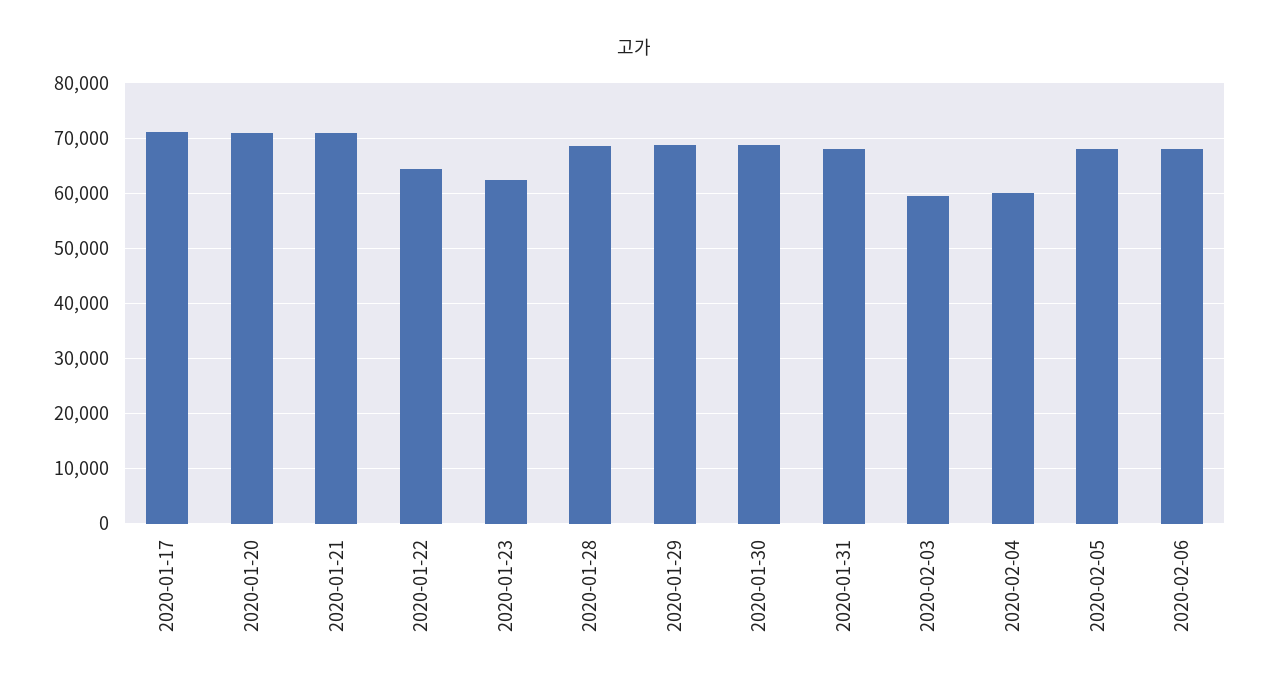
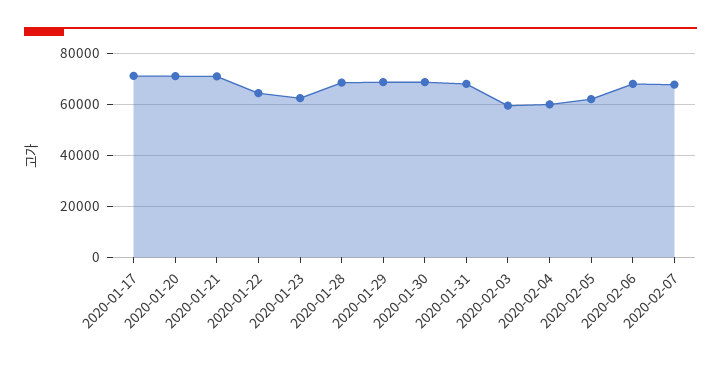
2020-02-05: 68000 -> 62500
2020-02-07: none -> 67500

